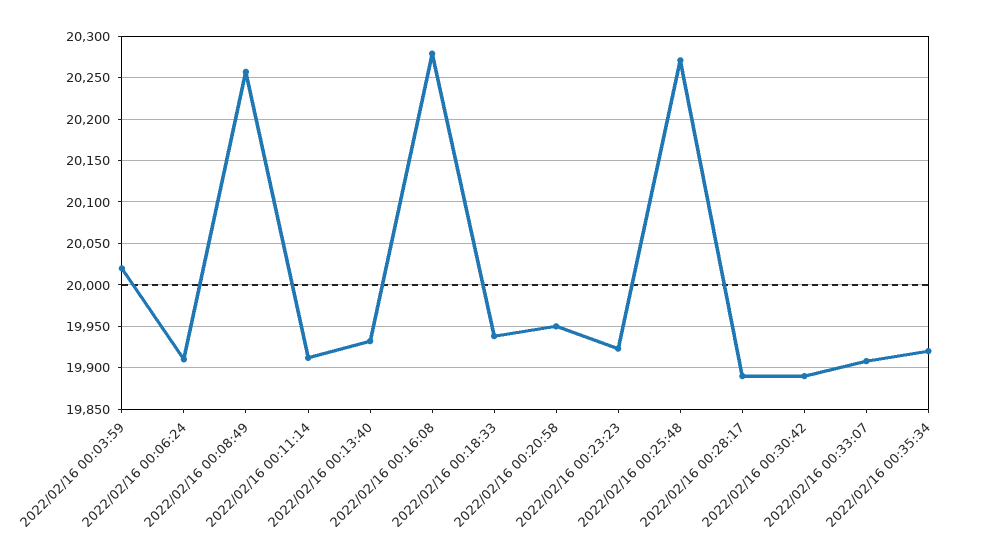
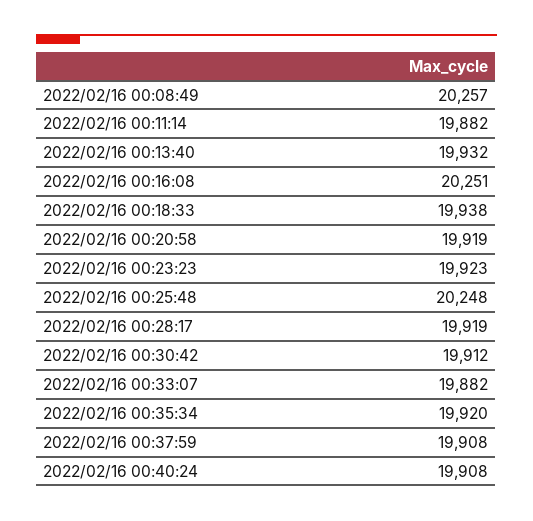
2022/02/16 00:03:59: 20020 -> none
2022/02/16 00:06:24: 19910 -> none
2022/02/16 00:11:14: 19910 -> 19882
2022/02/16 00:16:08: 20280 -> 20251
2022/02/16 00:20:58: 19950 -> 19919
2022/02/16 00:25:48: 20270 -> 20248
2022/02/16 00:28:17: 19890 -> 19919
2022/02/16 00:30:42: 19890 -> 19912
2022/02/16 00:33:07: 19910 -> 19882
2022/02/16 00:37:59: none -> 19908
2022/02/16 00:40:24: none -> 19908

